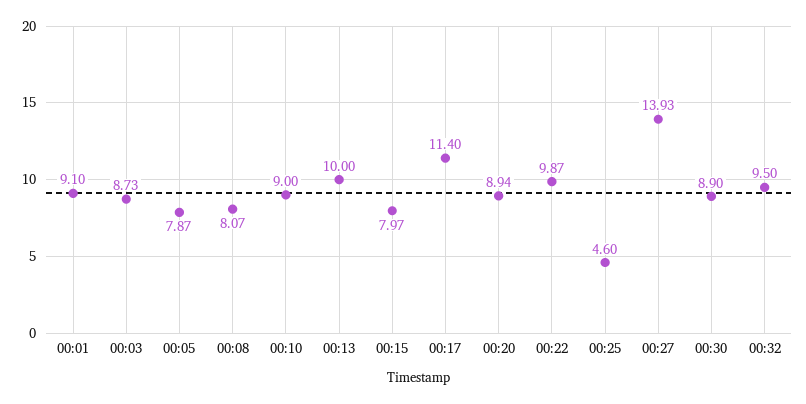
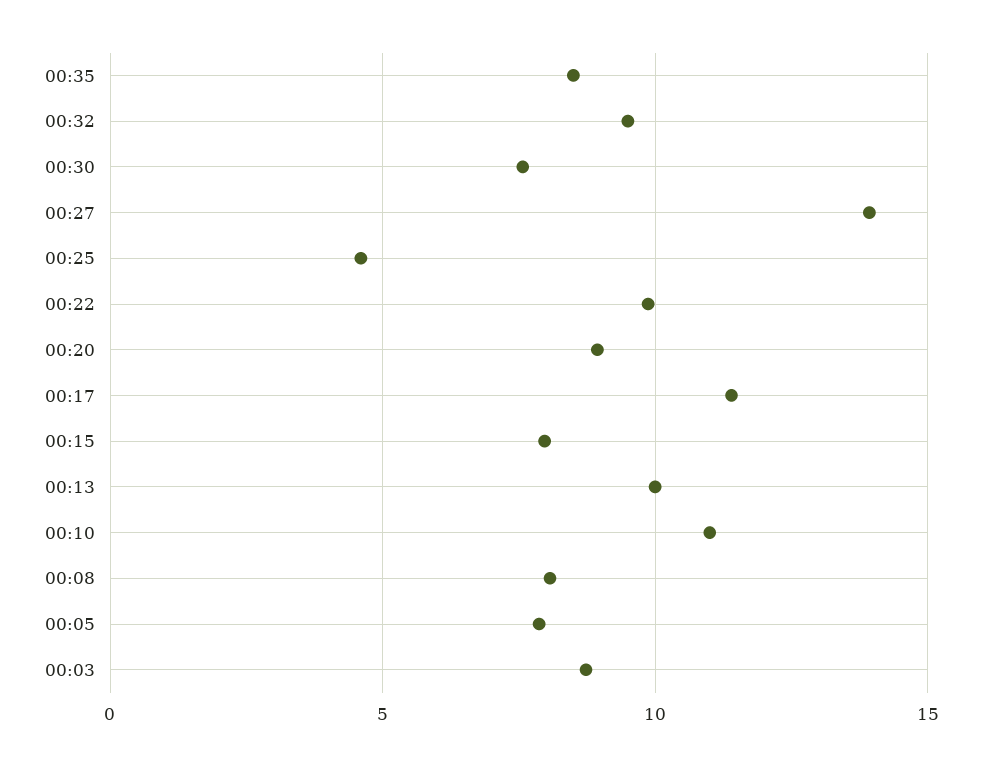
00:01: 9.1 -> none
00:10: 9 -> 11
00:30: 8.9 -> 7.5
00:35: none -> 8.5

